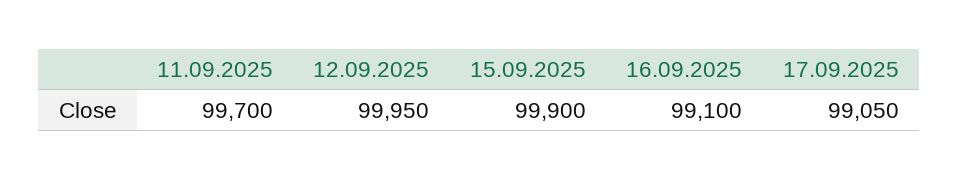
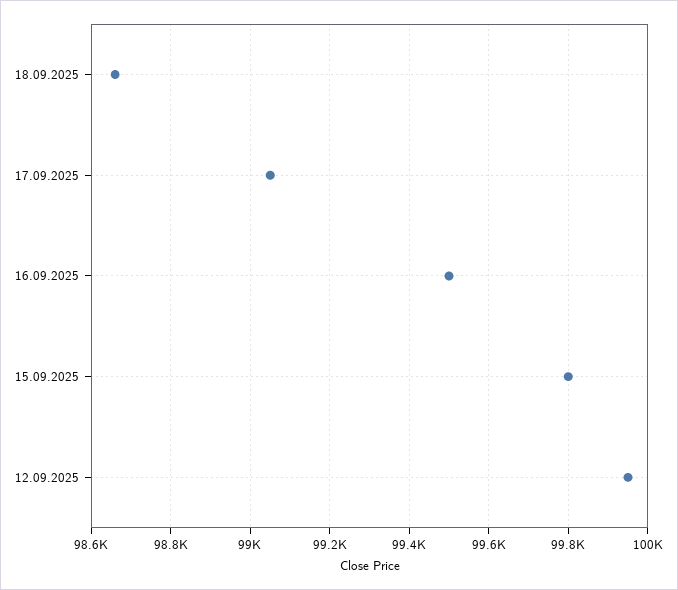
11.09.2025: 99700 -> none
15.09.2025: 99900 -> 99800
16.09.2025: 99100 -> 99500
18.09.2025: none -> 98660

